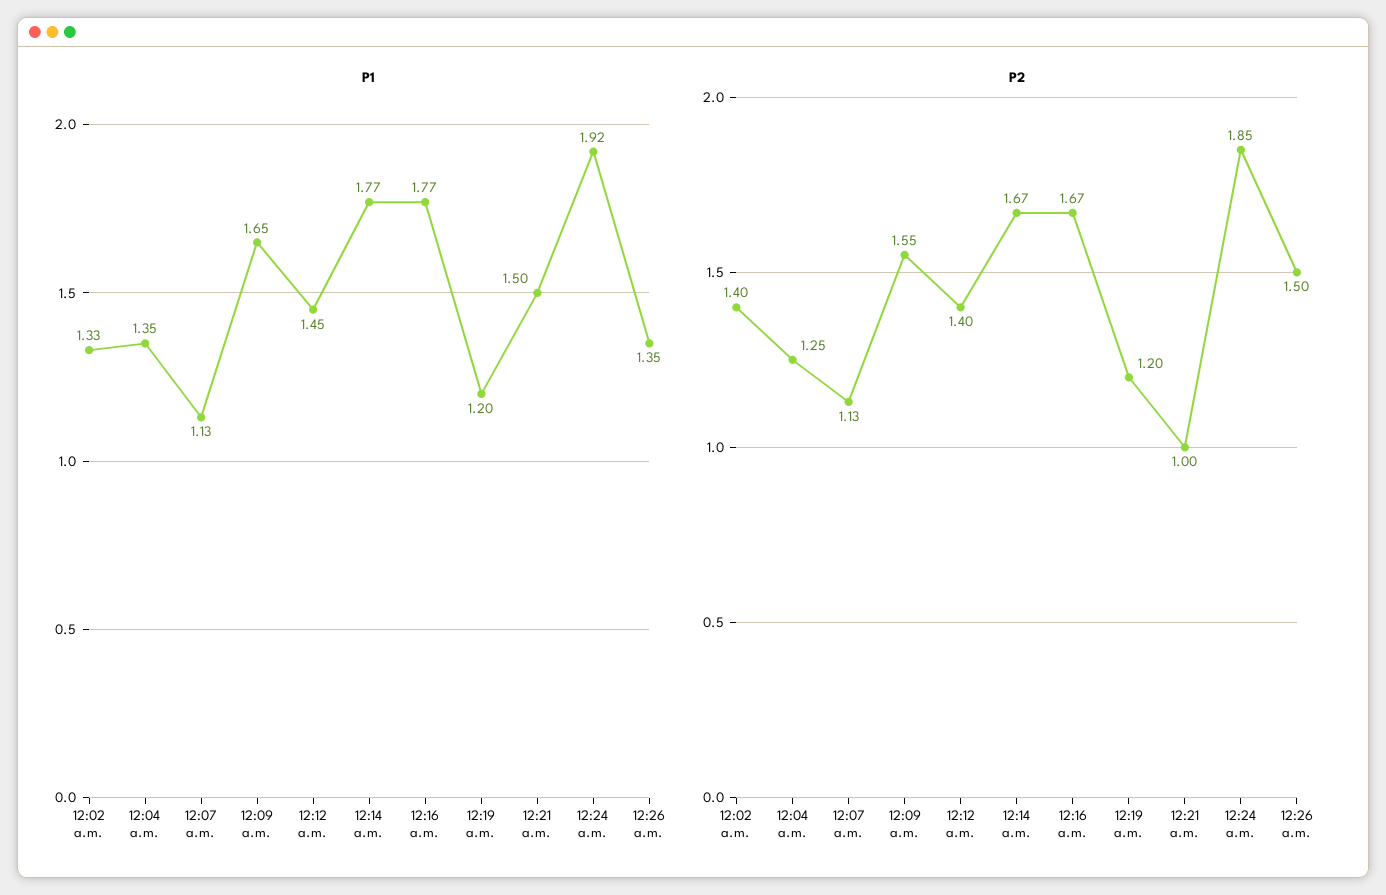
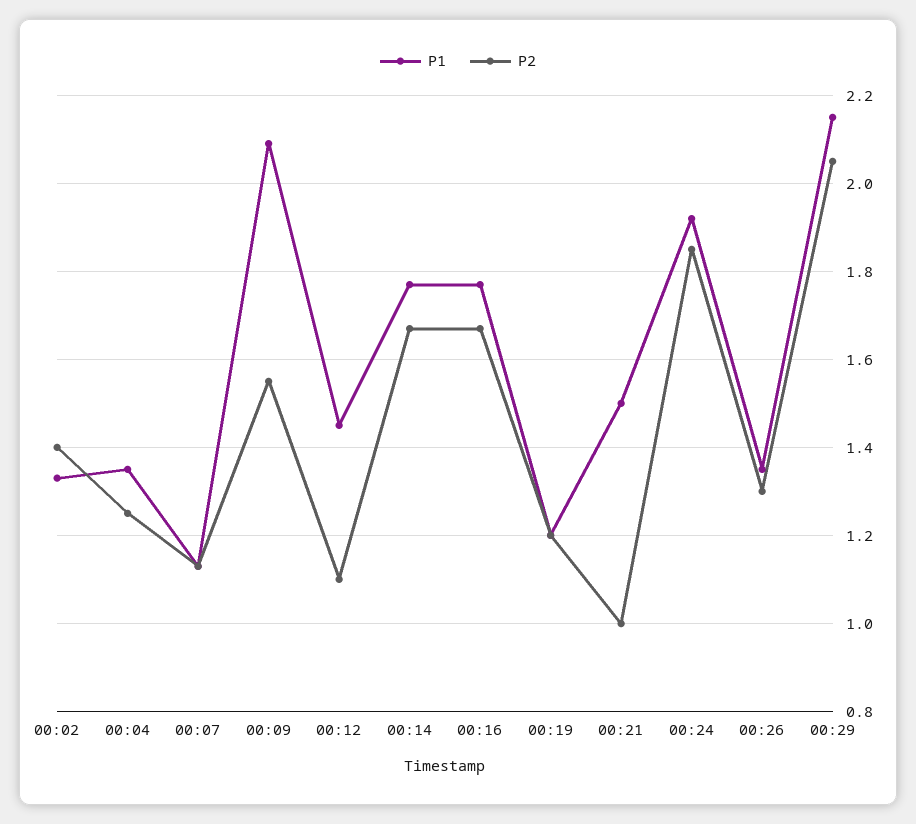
P1, 12:09 a.m.: 1.65 -> 2.1
P2, 12:12 a.m.: 1.4 -> 1.1
P2, 12:26 a.m.: 1.5 -> 1.3
P1, 00:29: none -> 2.15
P2, 00:29: none -> 2.05

